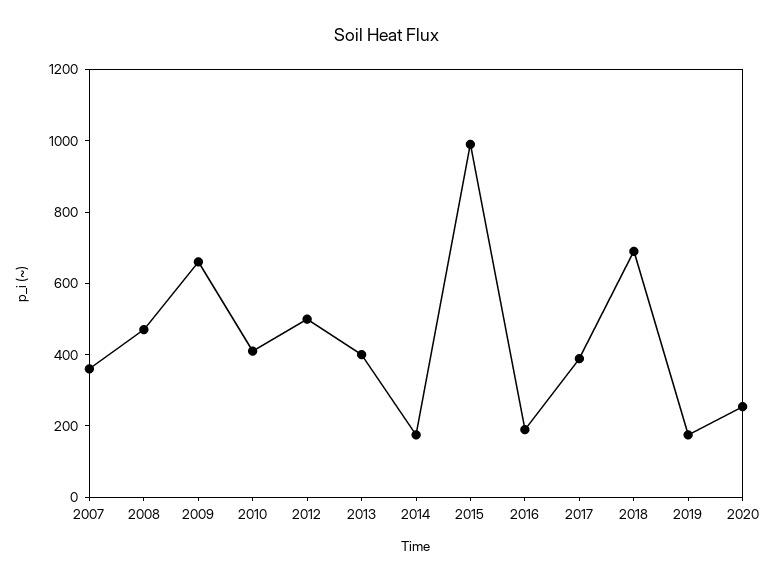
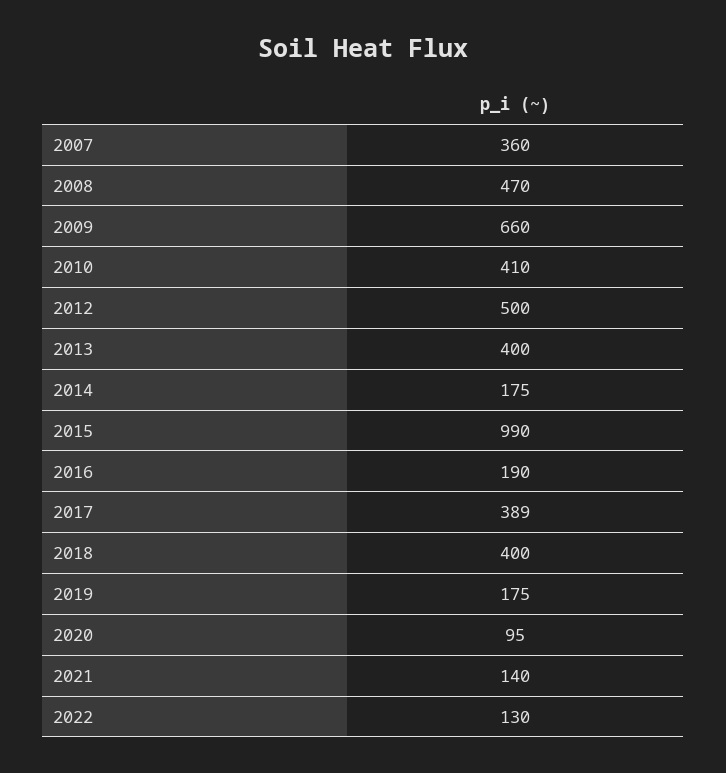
2018: 700 -> 400
2020: 250 -> 95
2021: none -> 140
2022: none -> 130

